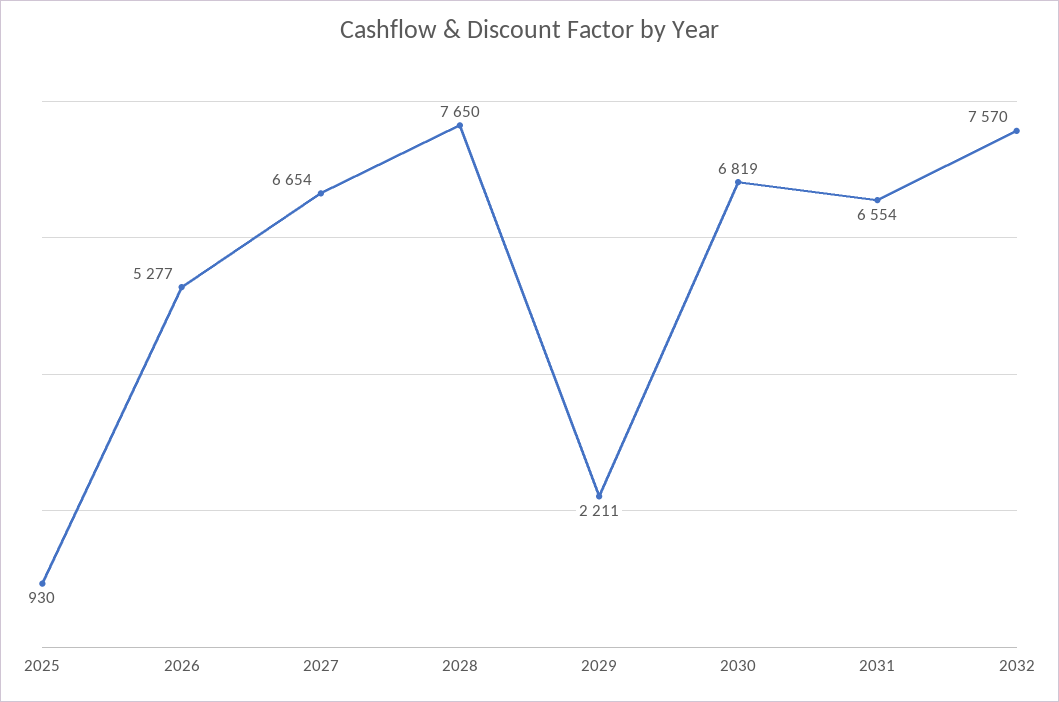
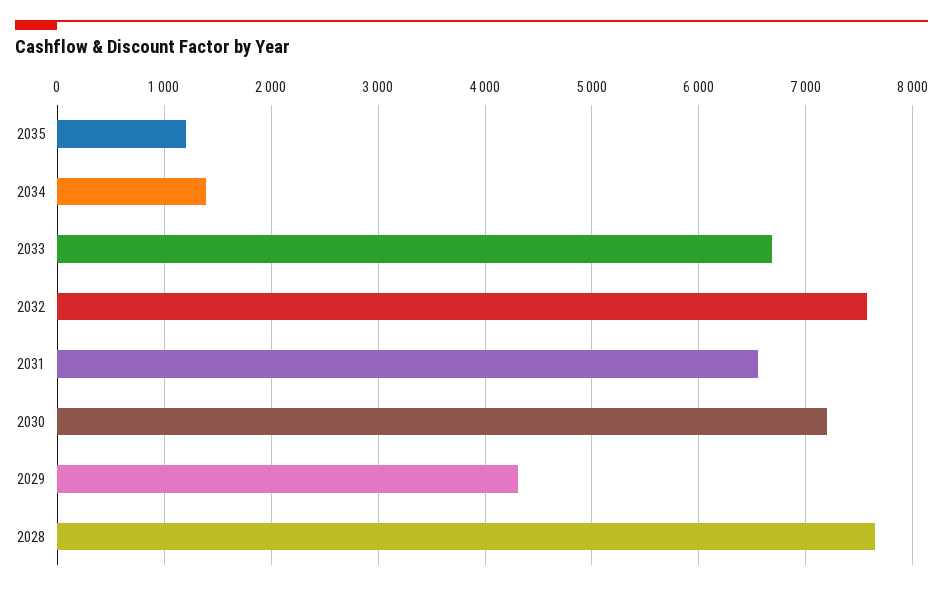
2025: 930 -> none
2026: 5277 -> none
2027: 6654 -> none
2029: 2211 -> 4300
2030: 6819 -> 7200
2035: none -> 1200
2034: none -> 1400
2033: none -> 6700

